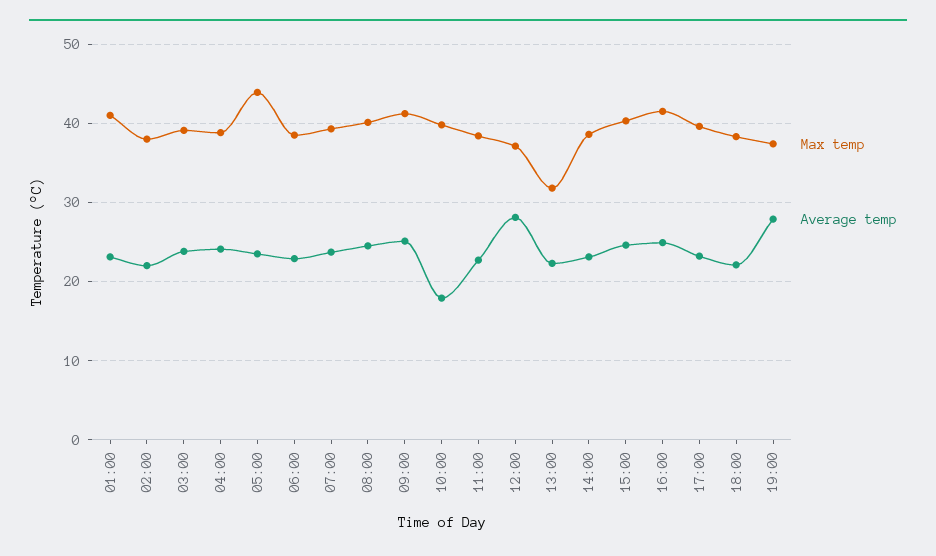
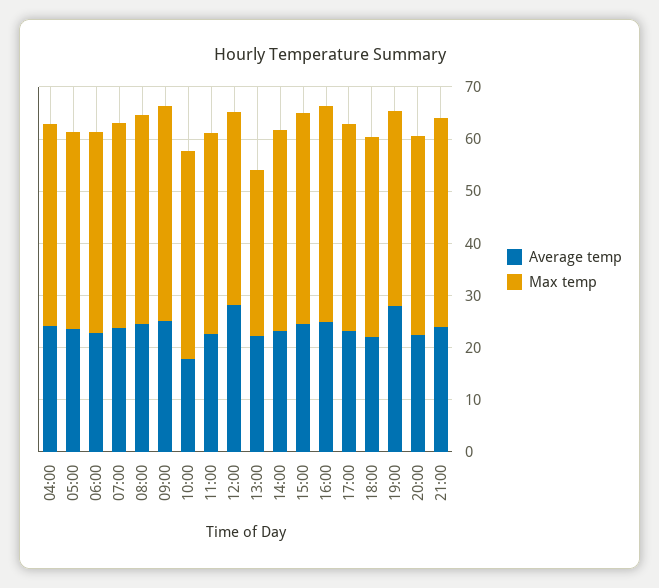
Max temp, 01:00: 41 -> none
Average temp, 01:00: 23 -> none
Max temp, 02:00: 38 -> none
Average temp, 02:00: 22 -> none
Max temp, 03:00: 39 -> none
Average temp, 03:00: 24 -> none
Max temp, 05:00: 44 -> 38
Average temp, 20:00: none -> 22
Max temp, 20:00: none -> 38
Average temp, 21:00: none -> 24
Max temp, 21:00: none -> 40

